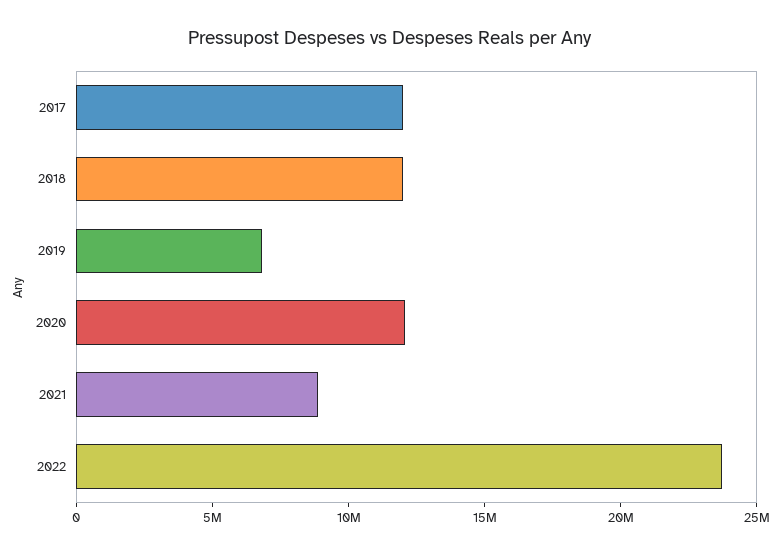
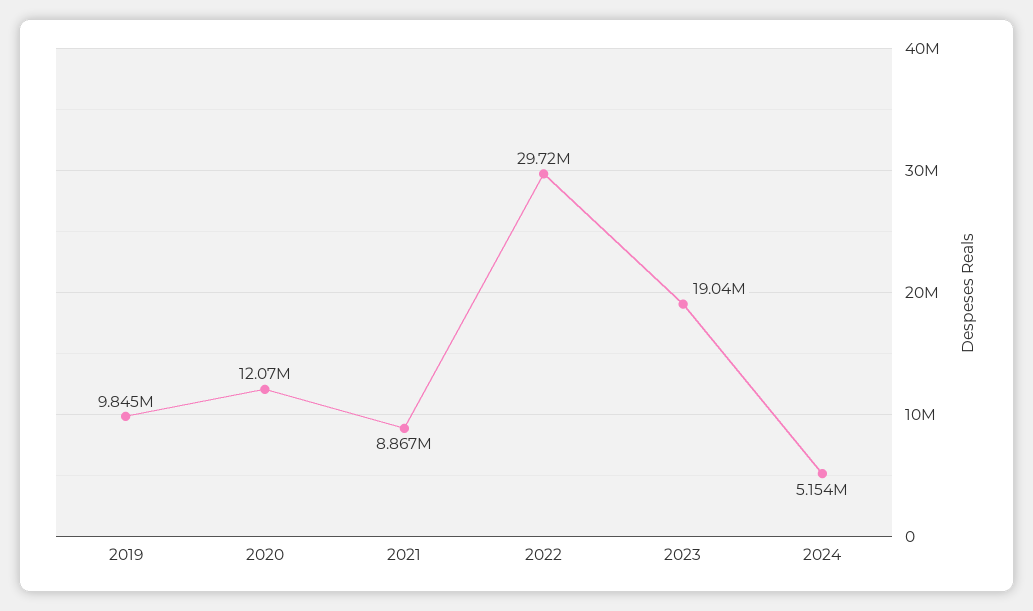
2017: 12000000 -> none
2018: 12000000 -> none
2019: 7000000 -> 9845000
2022: 24000000 -> 29720000
2023: none -> 19040000
2024: none -> 5154000

